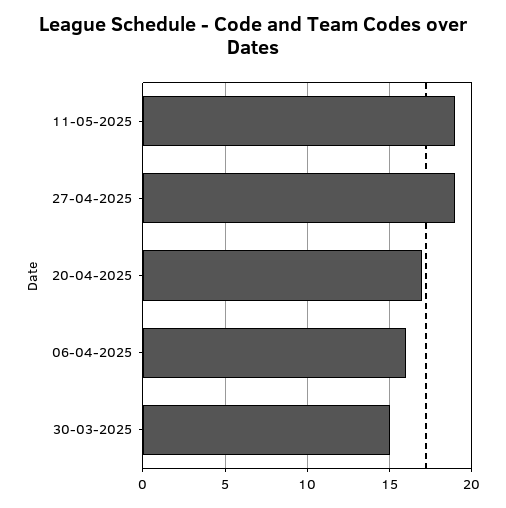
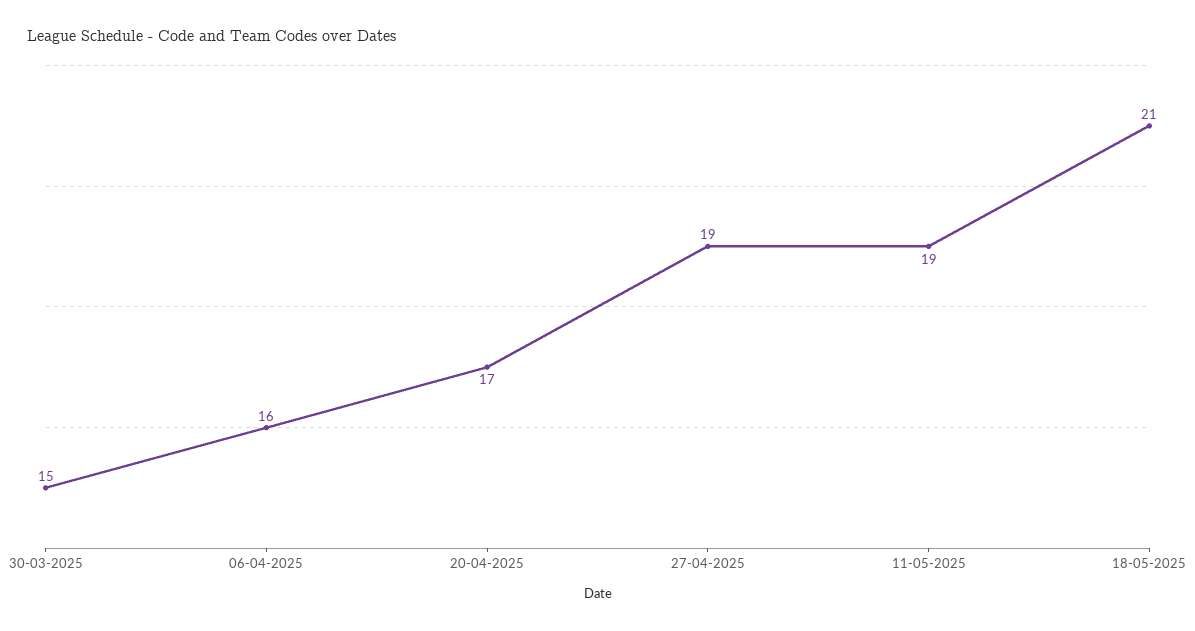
18-05-2025: none -> 21

